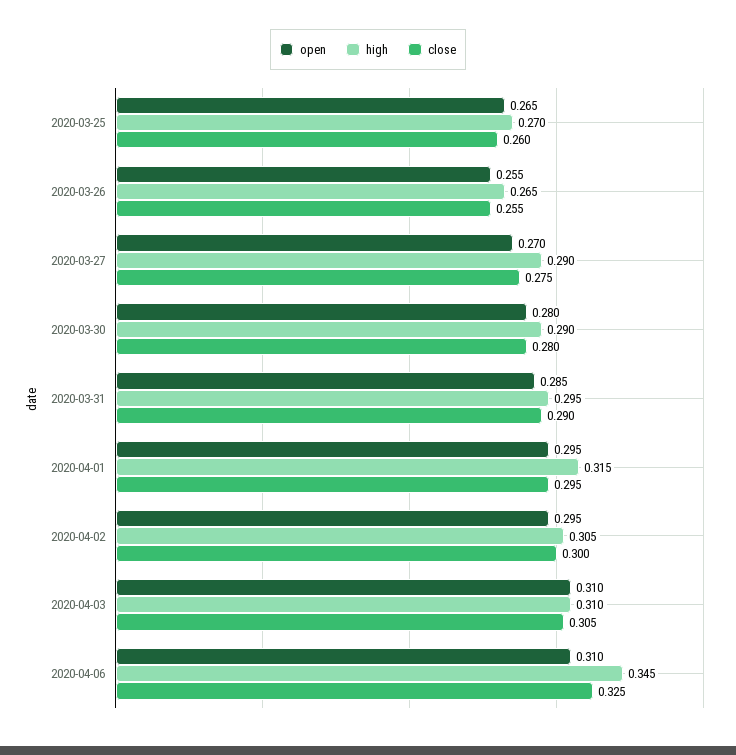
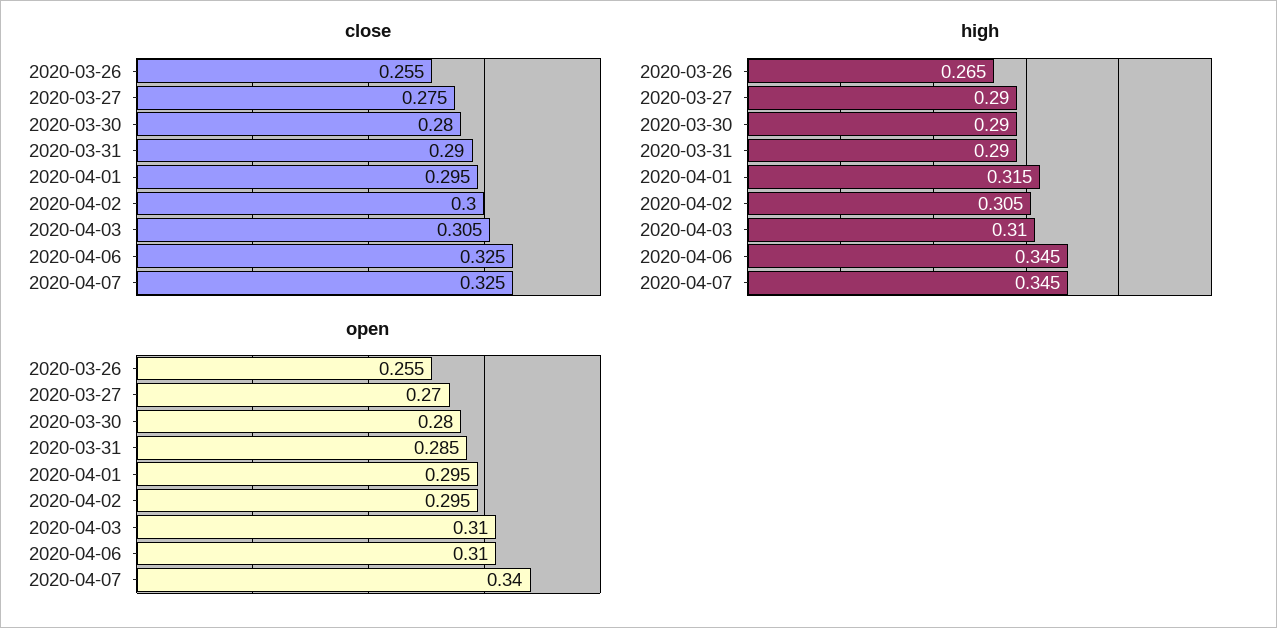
open, 2020-03-25: 0.265 -> none
high, 2020-03-25: 0.27 -> none
close, 2020-03-25: 0.26 -> none
high, 2020-03-31: 0.295 -> 0.29
close, 2020-04-07: none -> 0.325
high, 2020-04-07: none -> 0.345
open, 2020-04-07: none -> 0.34

